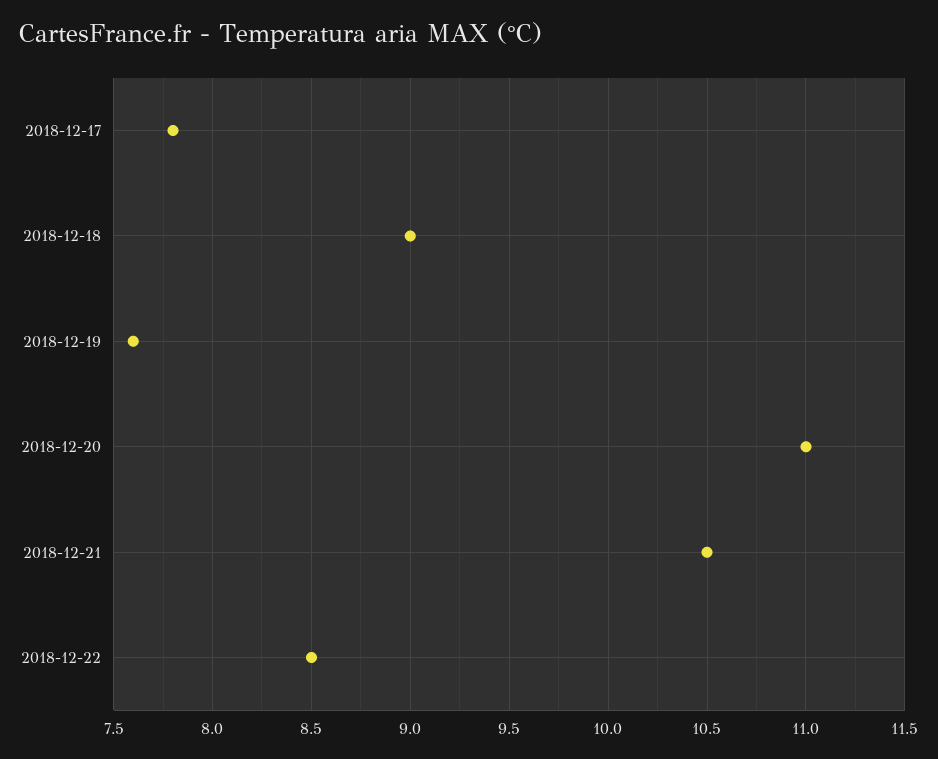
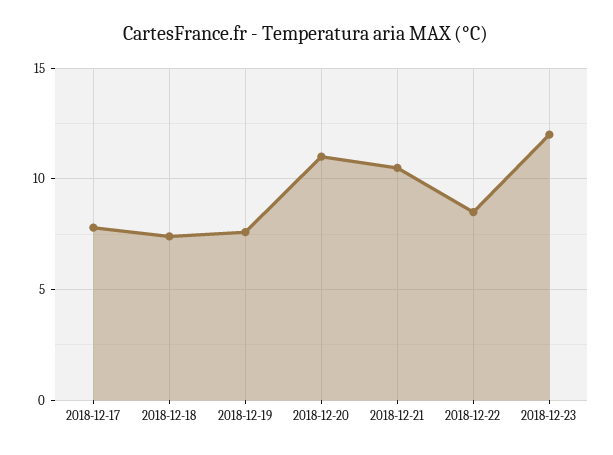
2018-12-18: 9 -> 7.5
2018-12-23: none -> 12

